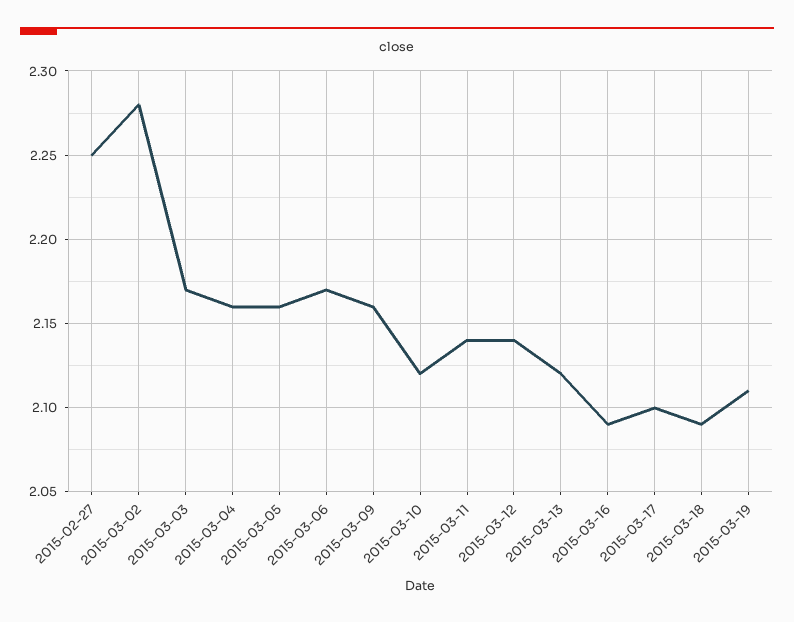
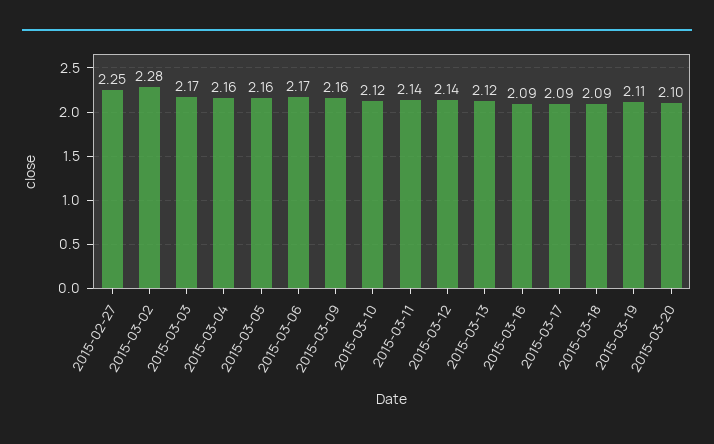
2015-03-17: 2.1 -> 2.09
2015-03-20: none -> 2.1

